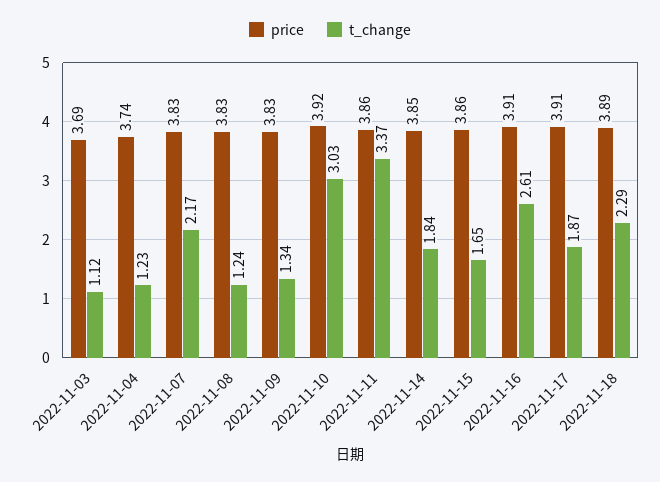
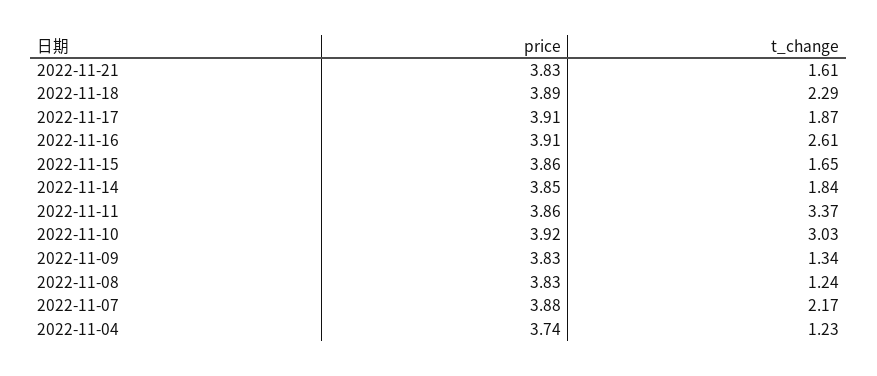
price, 2022-11-03: 3.69 -> none
t_change, 2022-11-03: 1.12 -> none
price, 2022-11-07: 3.83 -> 3.88
price, 2022-11-21: none -> 3.83
t_change, 2022-11-21: none -> 1.61

